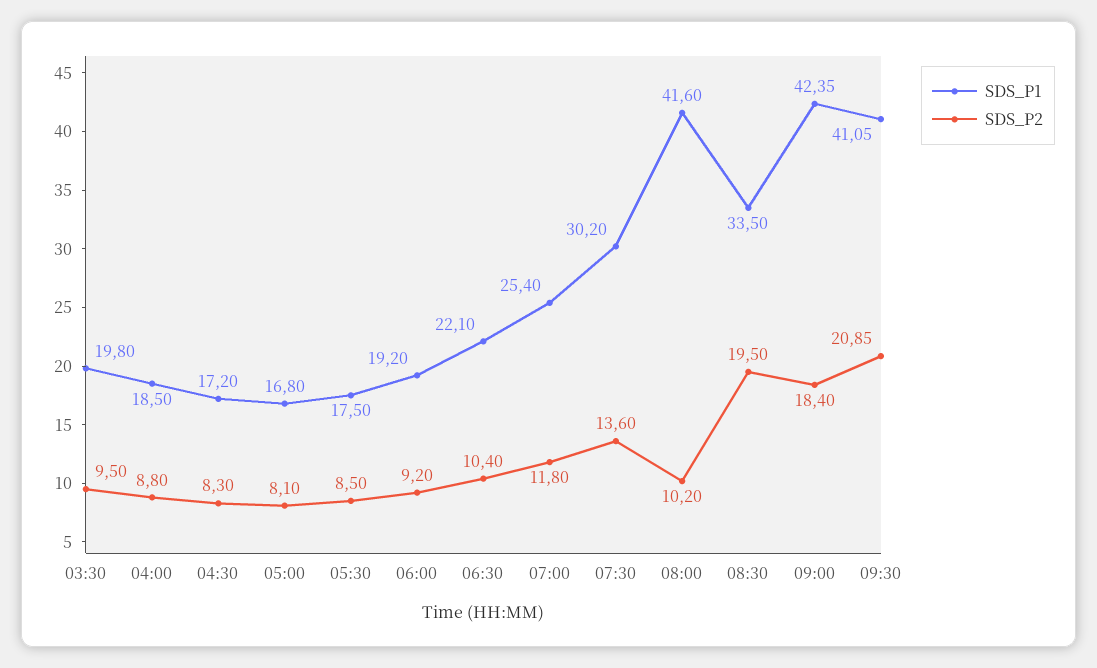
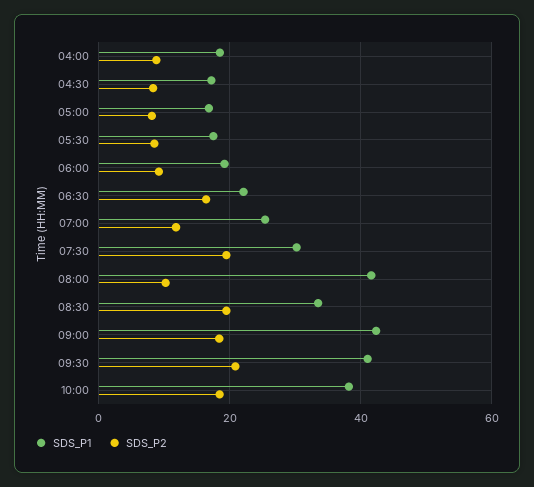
SDS_P1, 03:30: 19.8 -> none
SDS_P2, 03:30: 9.5 -> none
SDS_P2, 06:30: 10.4 -> 16
SDS_P2, 07:30: 13.6 -> 20
SDS_P1, 10:00: none -> 38
SDS_P2, 10:00: none -> 18

